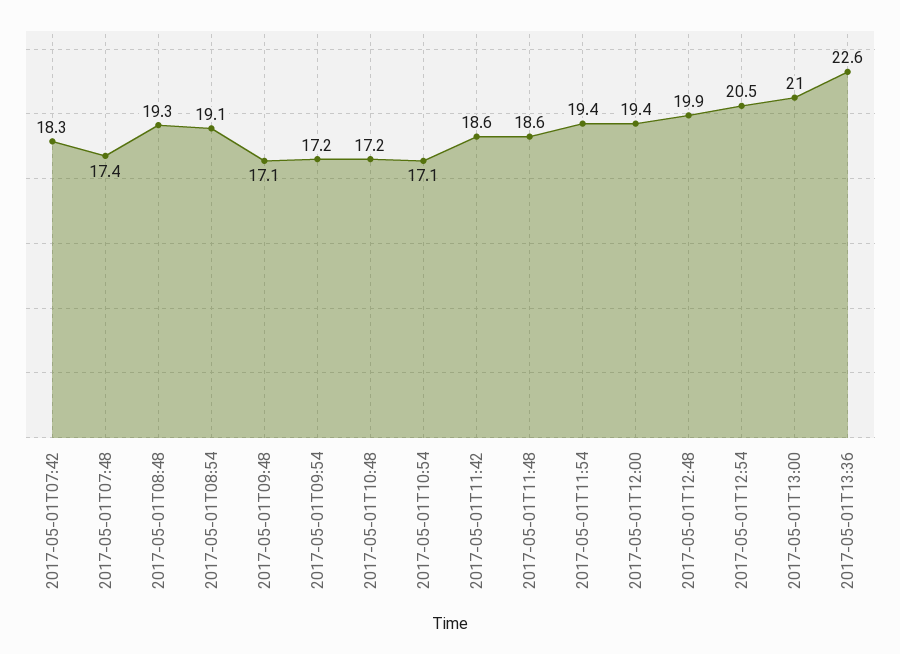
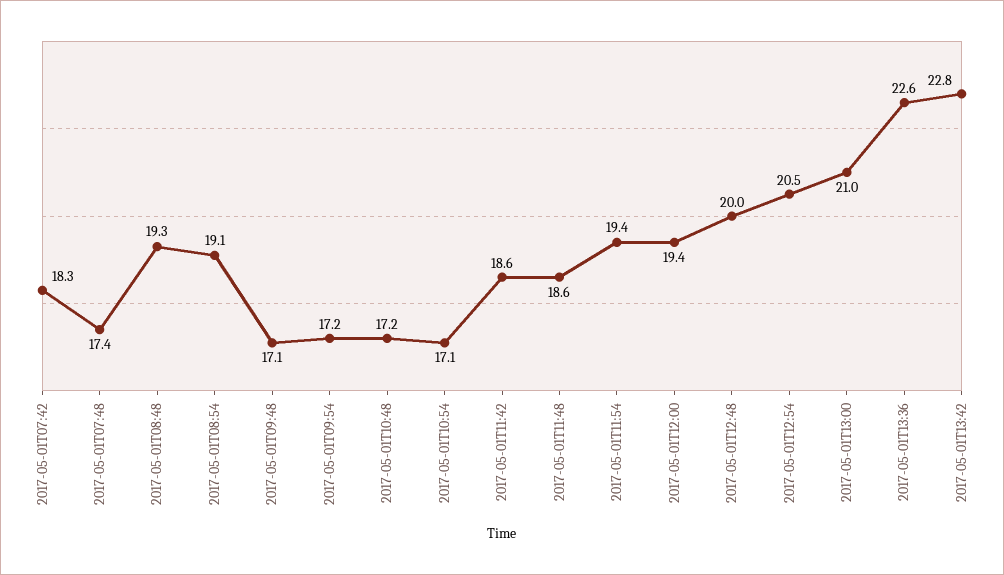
2017-05-01T12:48: 19.9 -> 20
2017-05-01T13:42: none -> 22.8

